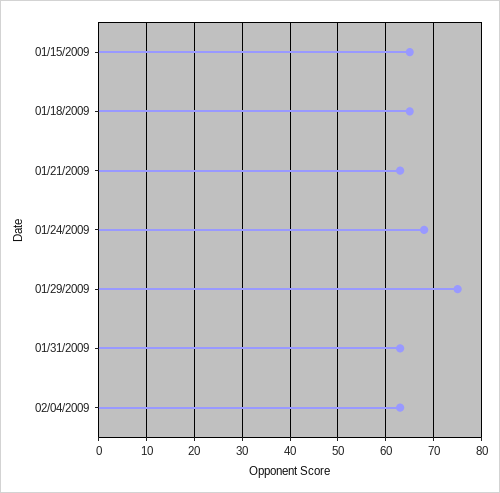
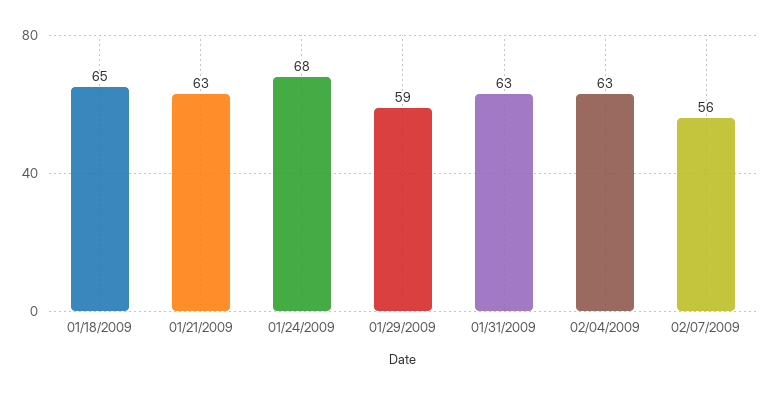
01/15/2009: 65 -> none
01/29/2009: 75 -> 59
02/07/2009: none -> 56

